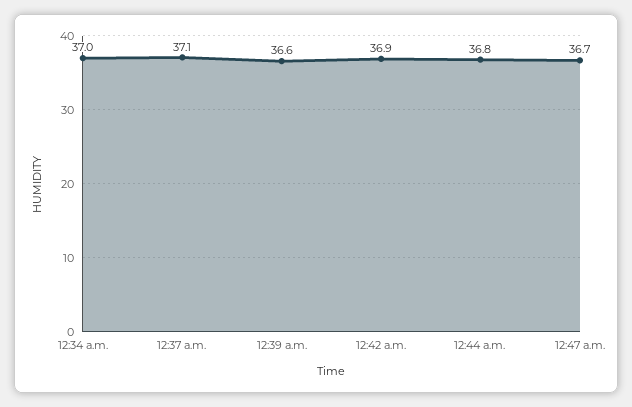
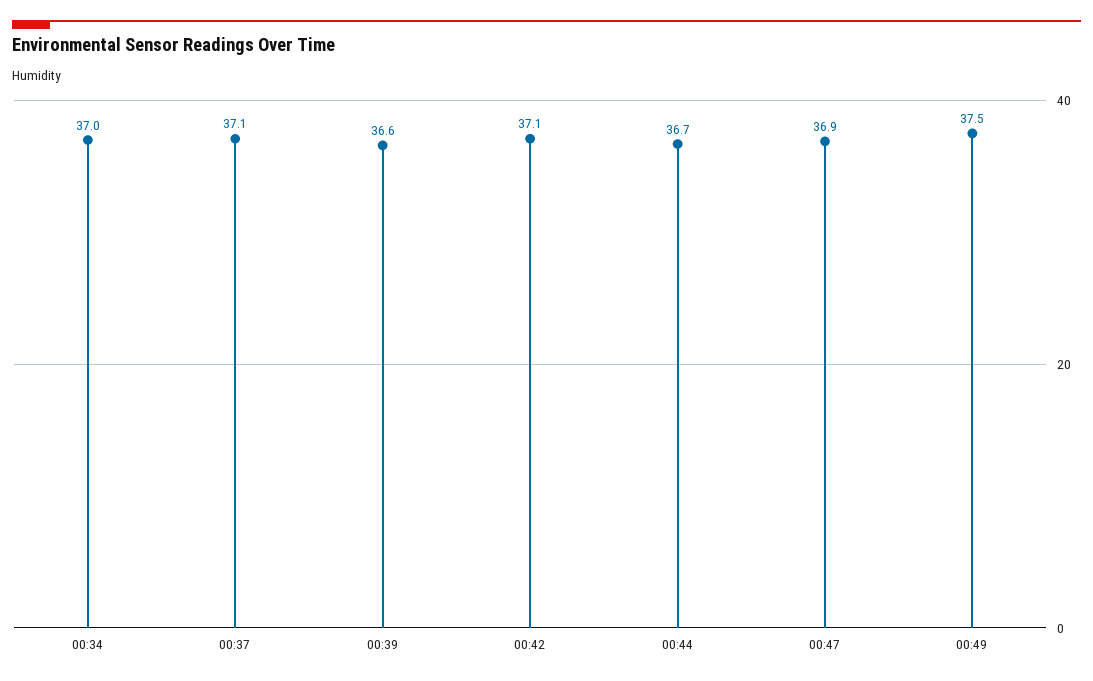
12:42 a.m.: 36.9 -> 37.1
12:44 a.m.: 36.8 -> 36.7
12:47 a.m.: 36.7 -> 36.9
00:49: none -> 37.5

